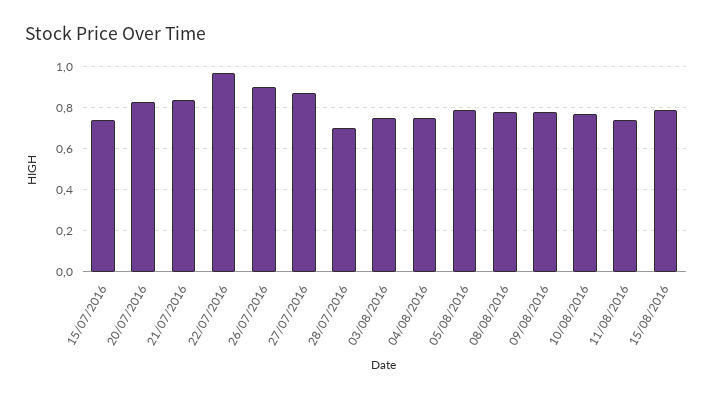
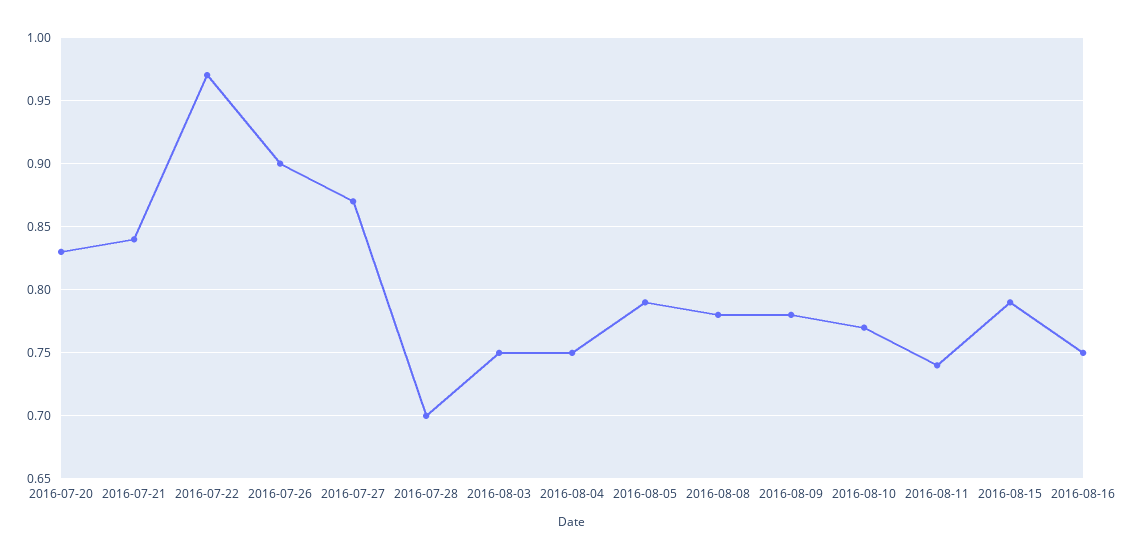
15/07/2016: 0.75 -> none
2016-08-16: none -> 0.75

